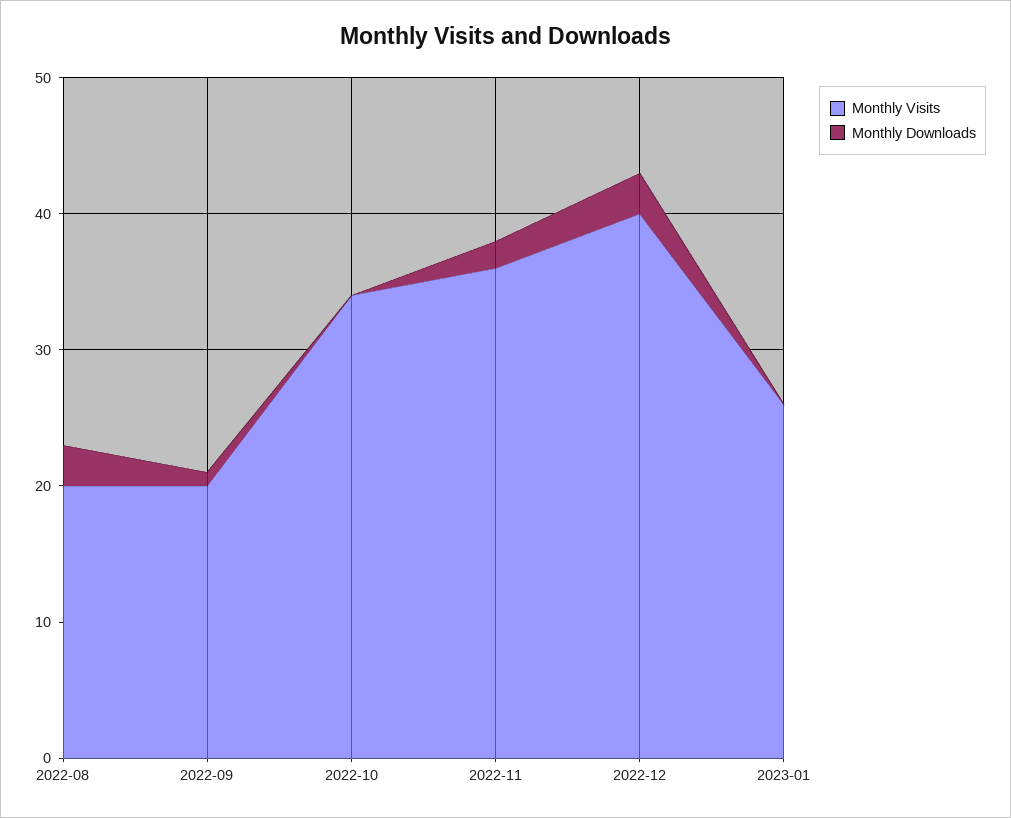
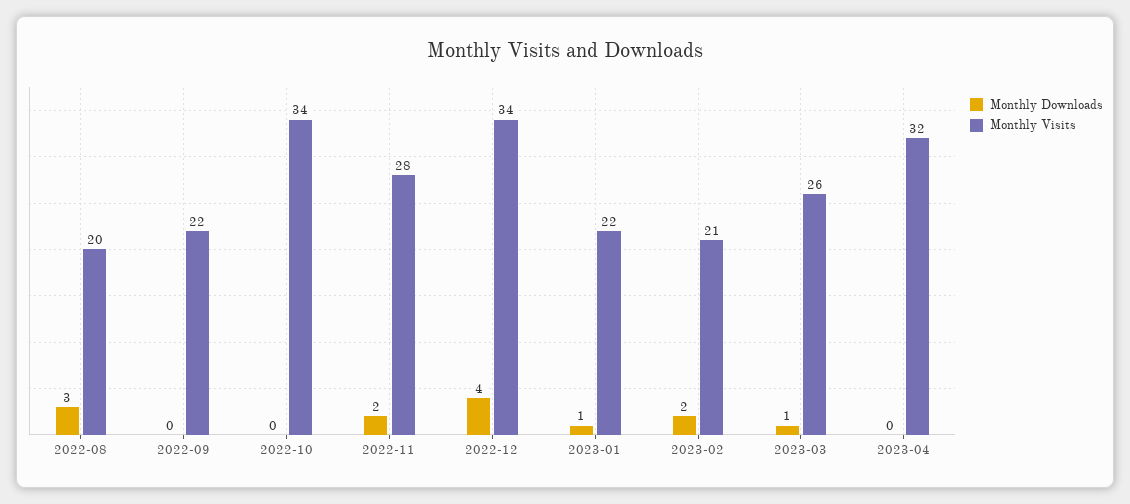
Monthly Visits, 2022-09: 20 -> 22
Monthly Downloads, 2022-09: 1 -> 0
Monthly Visits, 2022-11: 36 -> 28
Monthly Visits, 2022-12: 40 -> 34
Monthly Downloads, 2022-12: 3 -> 4
Monthly Visits, 2023-01: 26 -> 22
Monthly Downloads, 2023-01: 0 -> 1
Monthly Downloads, 2023-02: none -> 2
Monthly Visits, 2023-02: none -> 21
Monthly Downloads, 2023-03: none -> 1
Monthly Visits, 2023-03: none -> 26
Monthly Downloads, 2023-04: none -> 0
Monthly Visits, 2023-04: none -> 32

